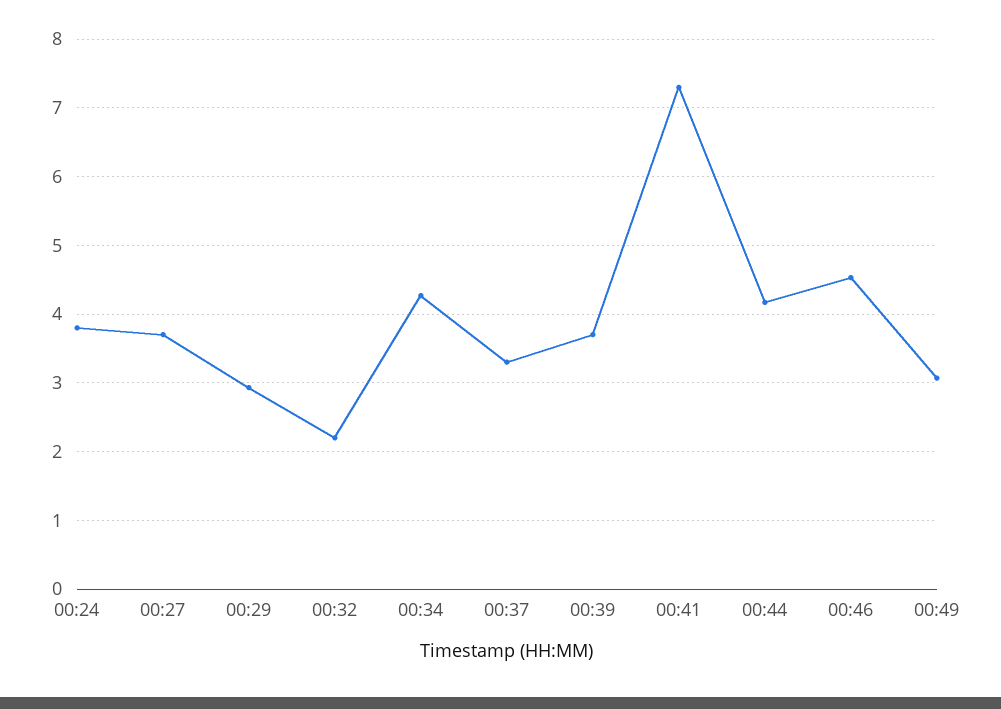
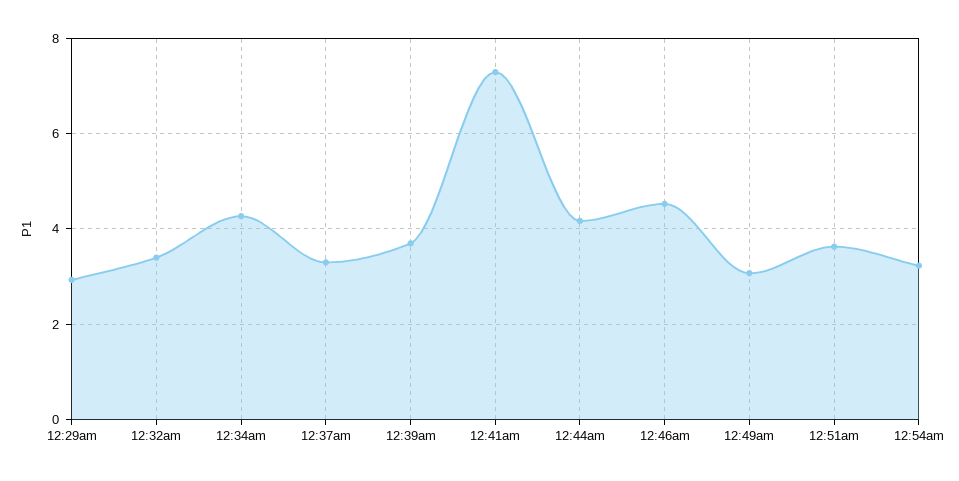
00:24: 3.8 -> none
00:27: 3.7 -> none
00:32: 2.2 -> 3.4
12:51am: none -> 3.6
12:54am: none -> 3.2

